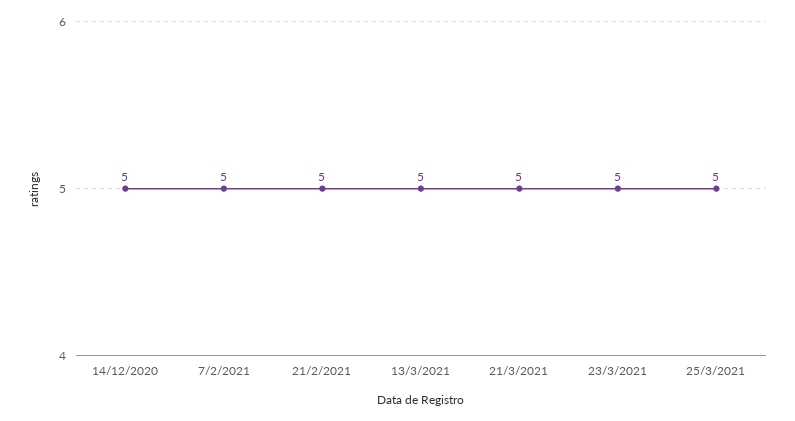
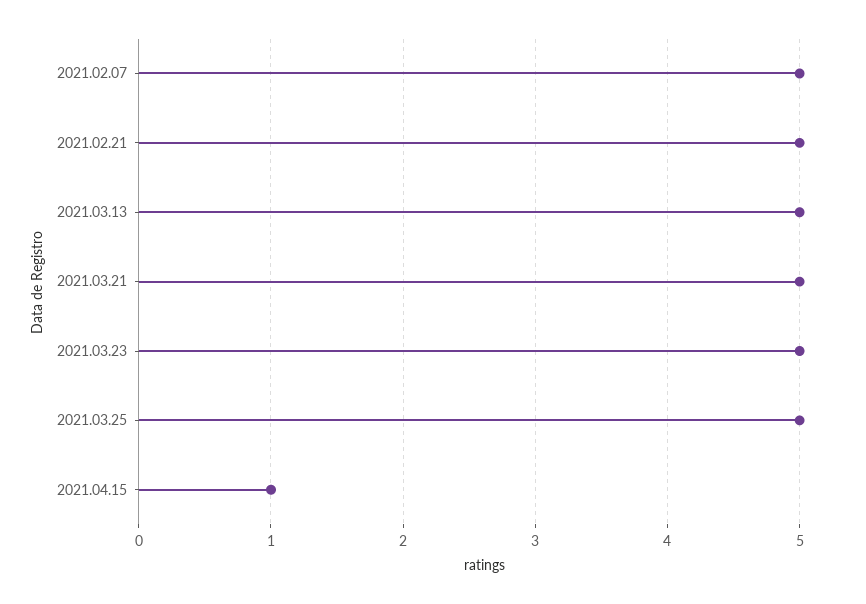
14/12/2020: 5 -> none
2021.04.15: none -> 1

